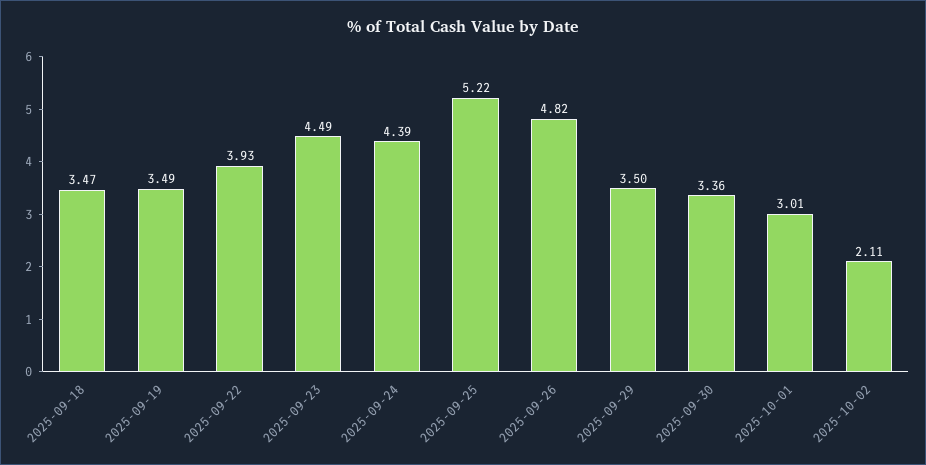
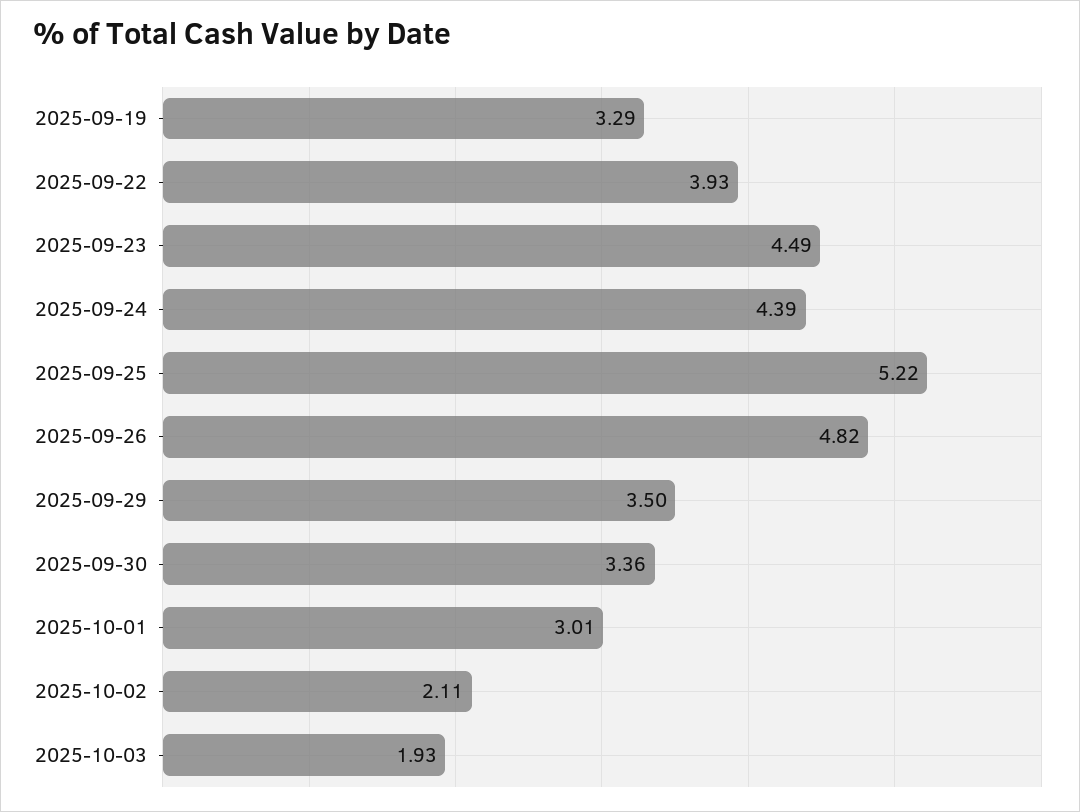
2025-09-18: 3.47 -> none
2025-09-19: 3.49 -> 3.29
2025-10-03: none -> 1.93

